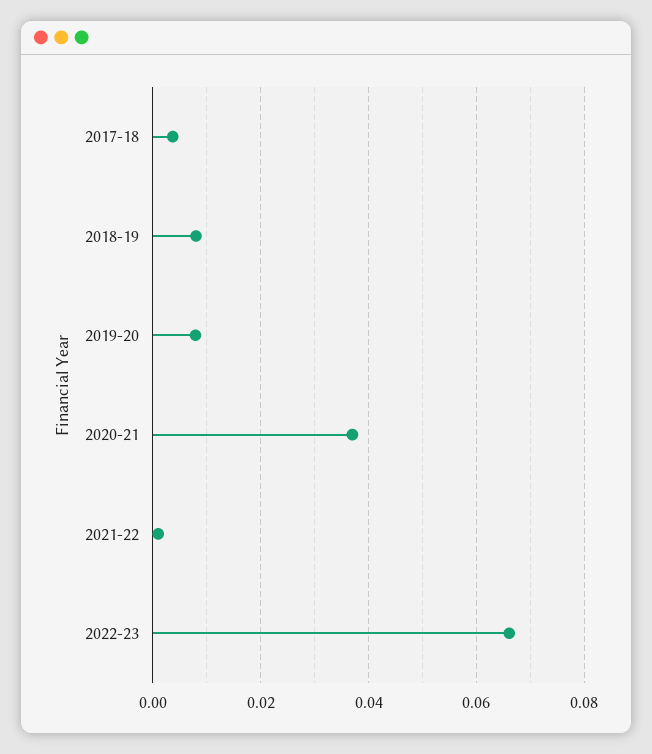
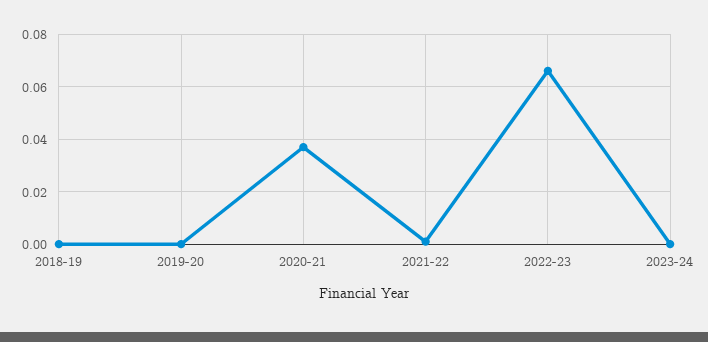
2017-18: 0.004 -> none
2018-19: 0.008 -> 0
2019-20: 0.008 -> 0
2023-24: none -> 0

